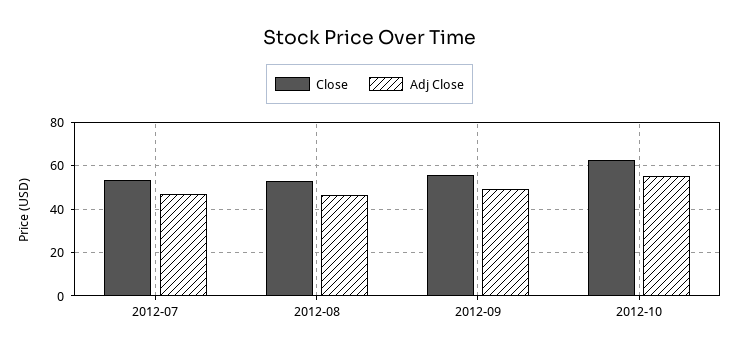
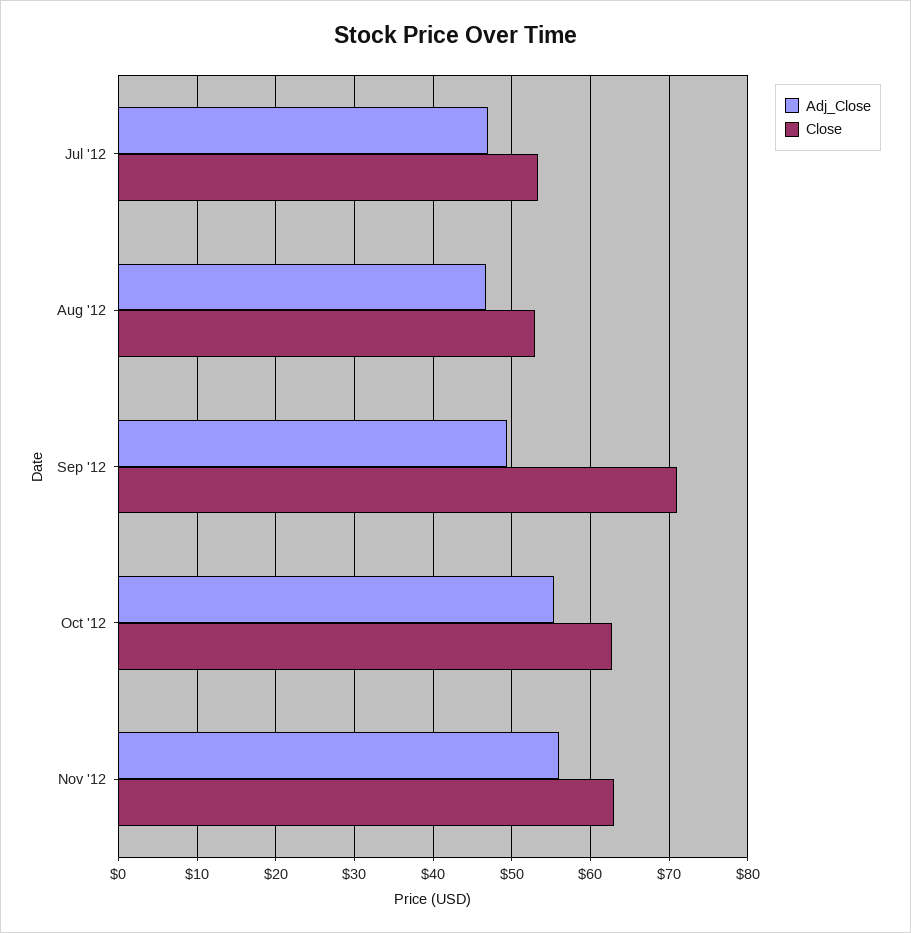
Close, 2012-09: 55 -> 71
Adj Close, Nov '12: none -> 56
Close, Nov '12: none -> 63

